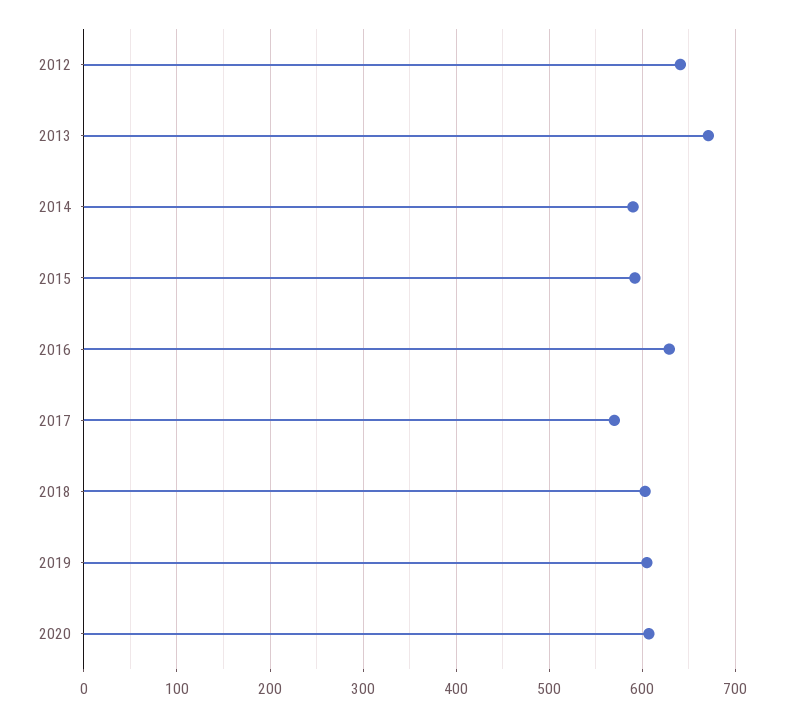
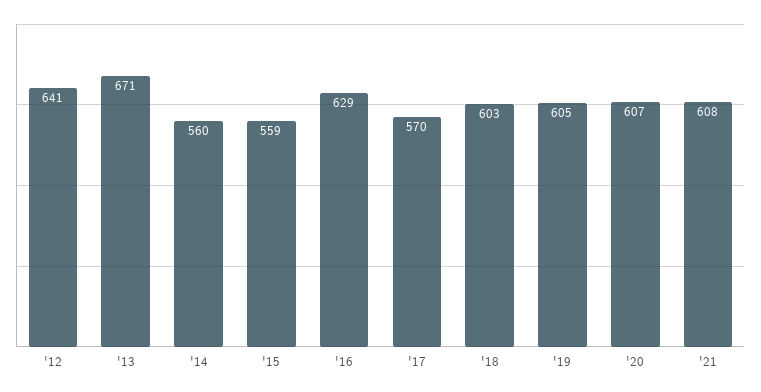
2014: 590 -> 560
2015: 590 -> 559
'21: none -> 608

